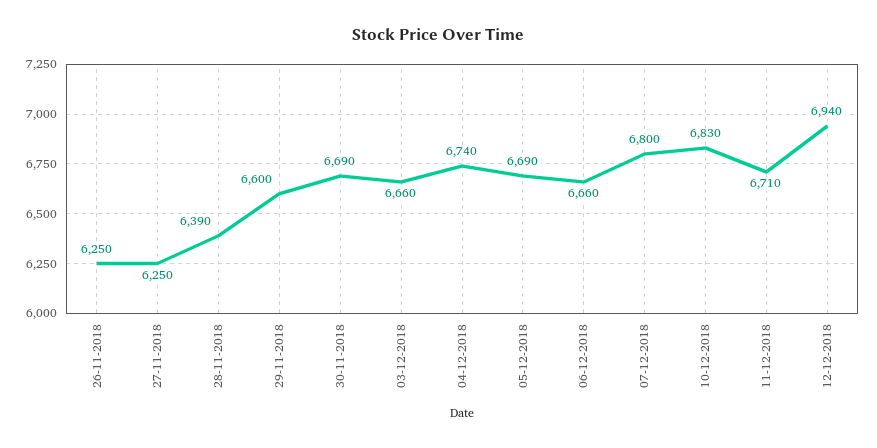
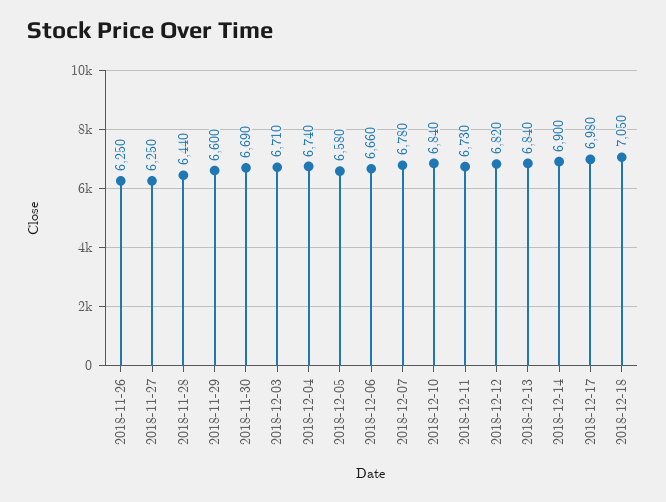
28-11-2018: 6390 -> 6440
03-12-2018: 6660 -> 6710
05-12-2018: 6690 -> 6580
07-12-2018: 6800 -> 6780
10-12-2018: 6830 -> 6840
11-12-2018: 6710 -> 6730
12-12-2018: 6940 -> 6820
2018-12-13: none -> 6840
2018-12-14: none -> 6900
2018-12-17: none -> 6980
2018-12-18: none -> 7050

